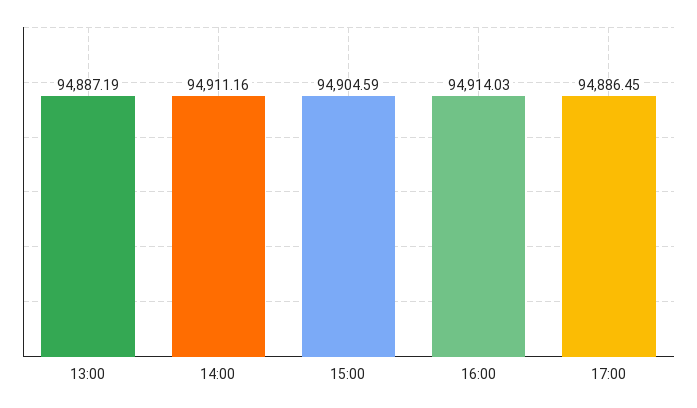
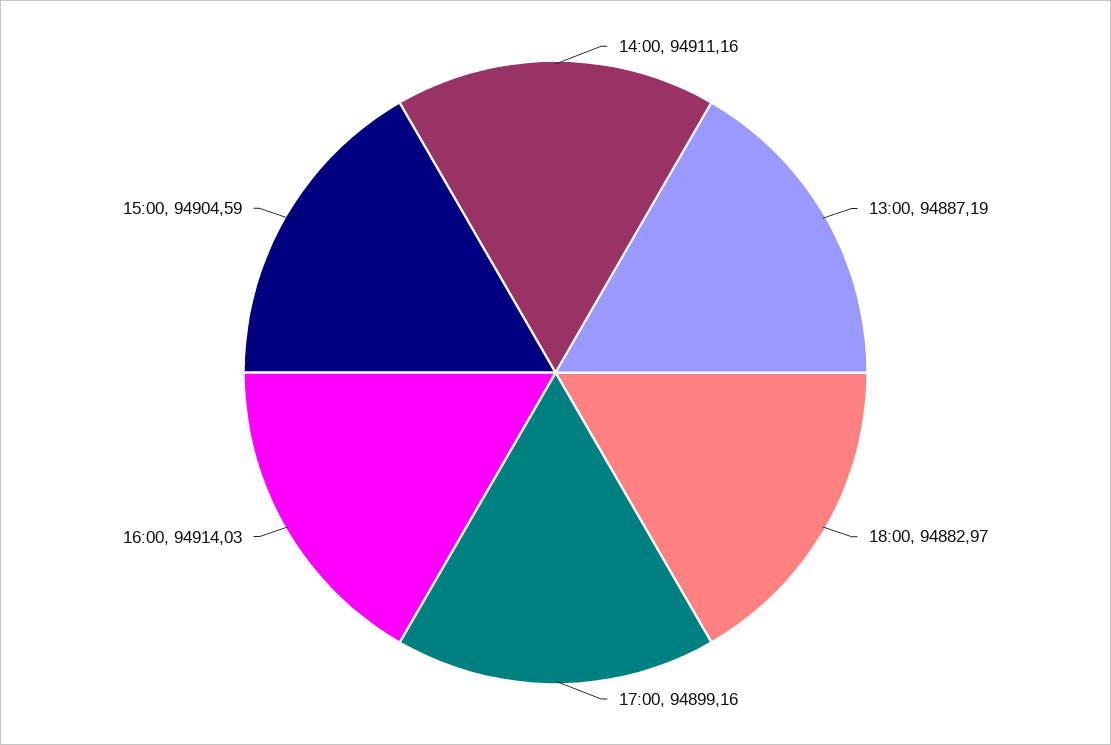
17:00: 94886.45 -> 94899.16
18:00: none -> 94882.97

